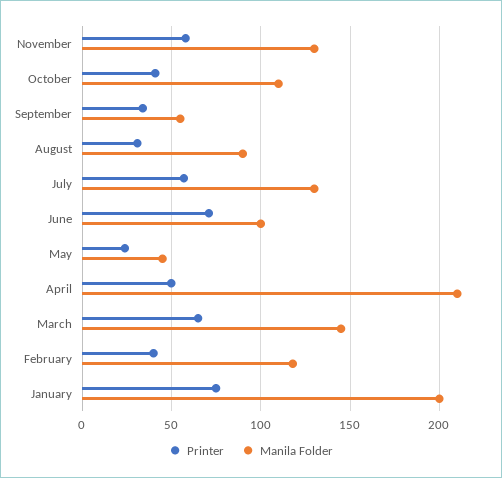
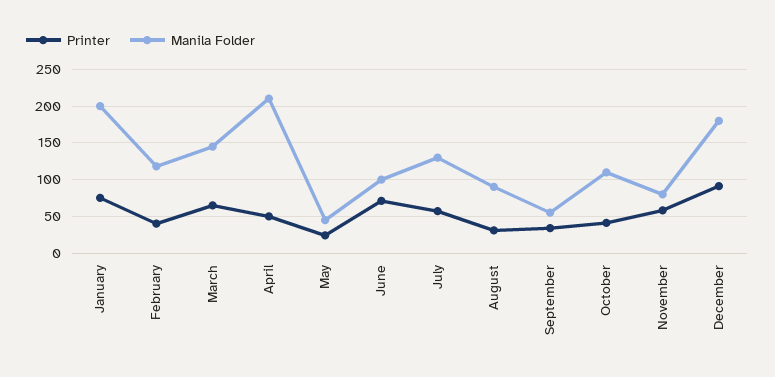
Manila Folder, November: 130 -> 80
Printer, December: none -> 90
Manila Folder, December: none -> 180

